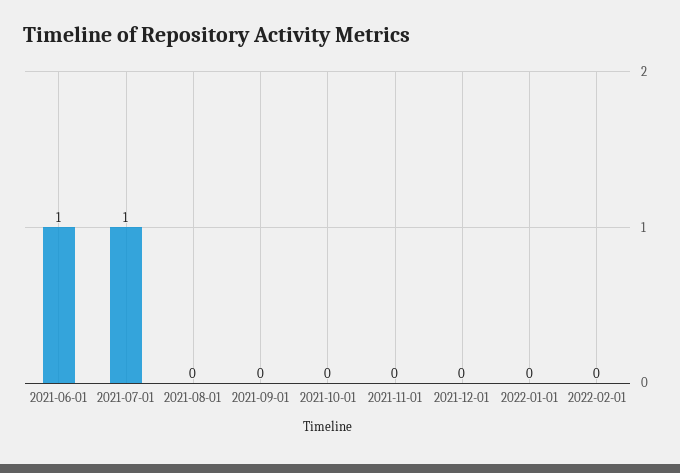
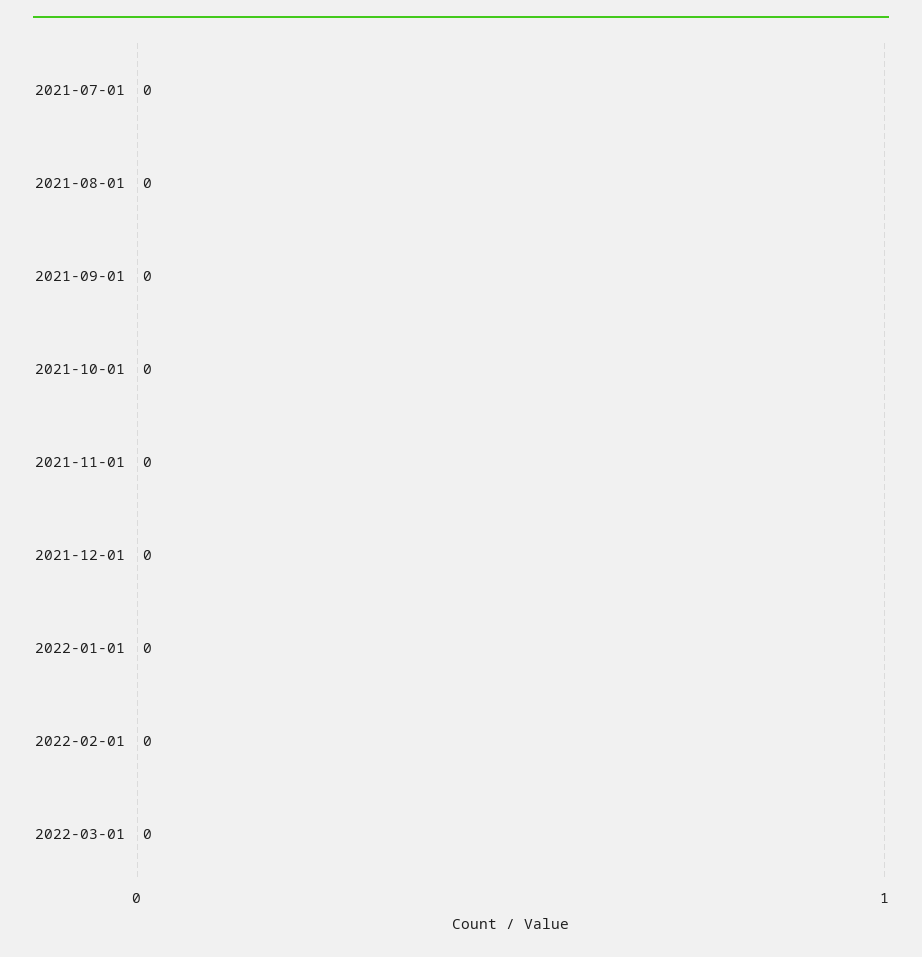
2021-06-01: 1 -> none
2021-07-01: 1 -> 0
2022-03-01: none -> 0

